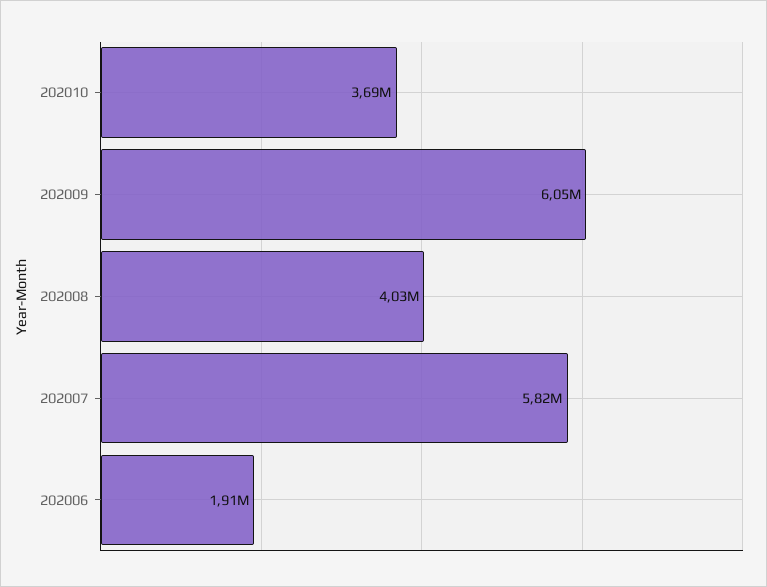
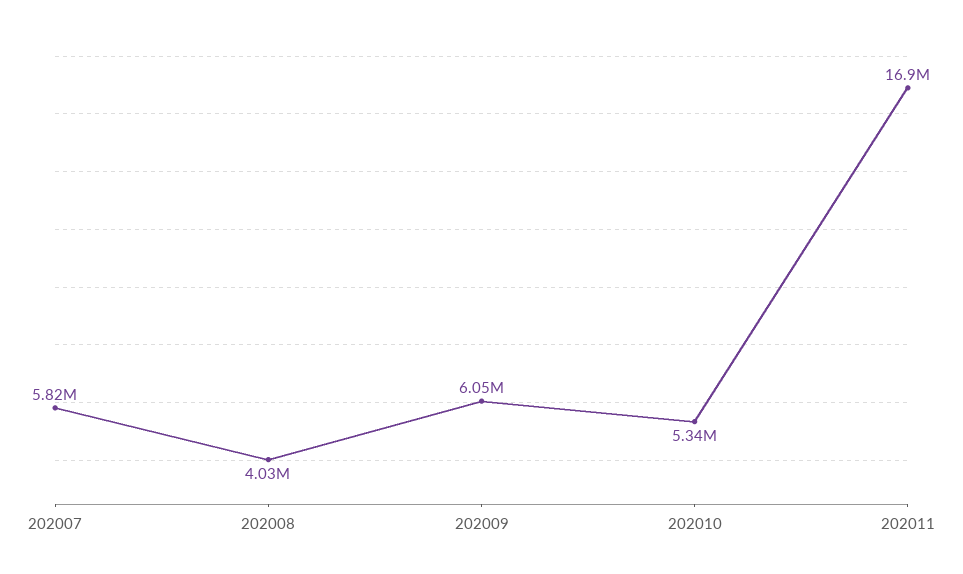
202010: 3690000 -> 5340000
202006: 1910000 -> none
202011: none -> 16900000

